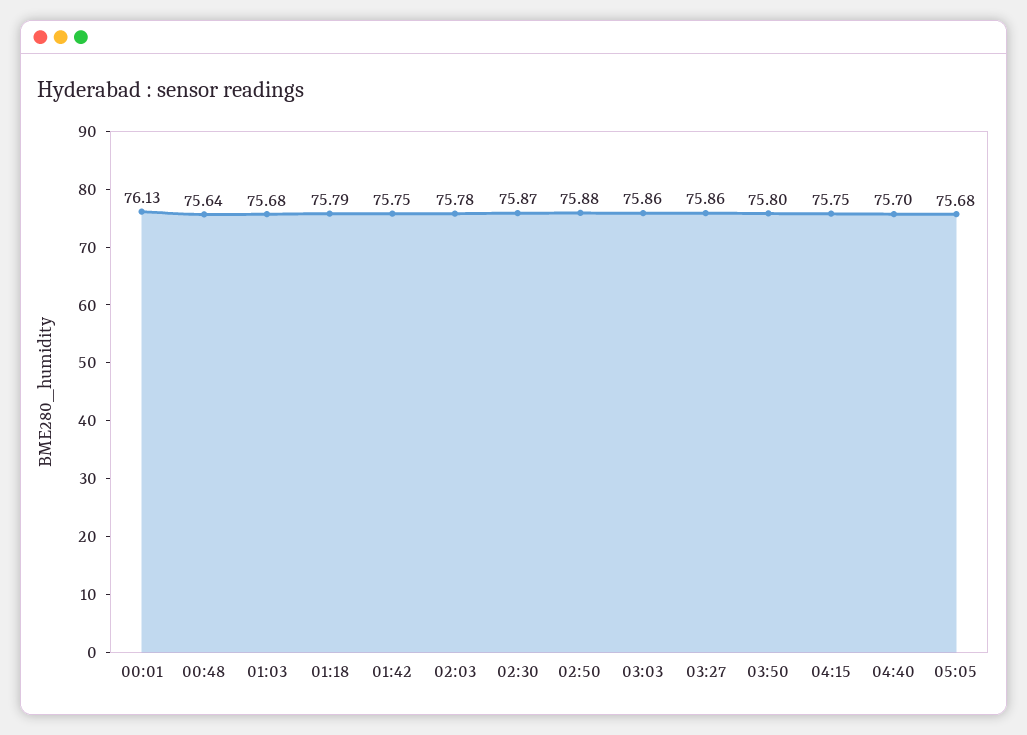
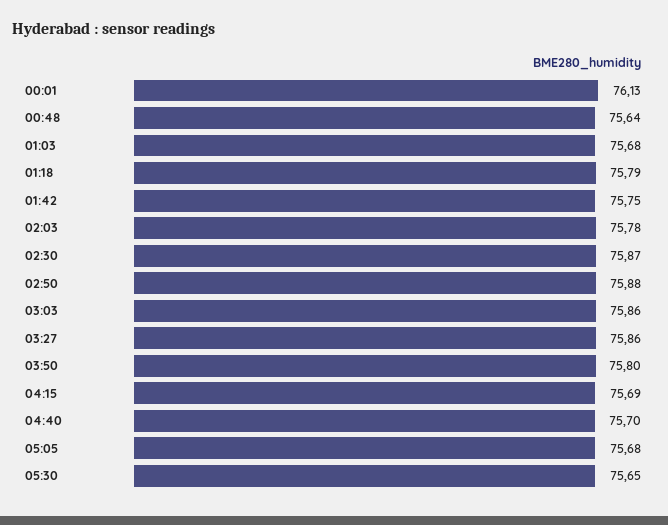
04:15: 75.75 -> 75.69
05:30: none -> 75.65

